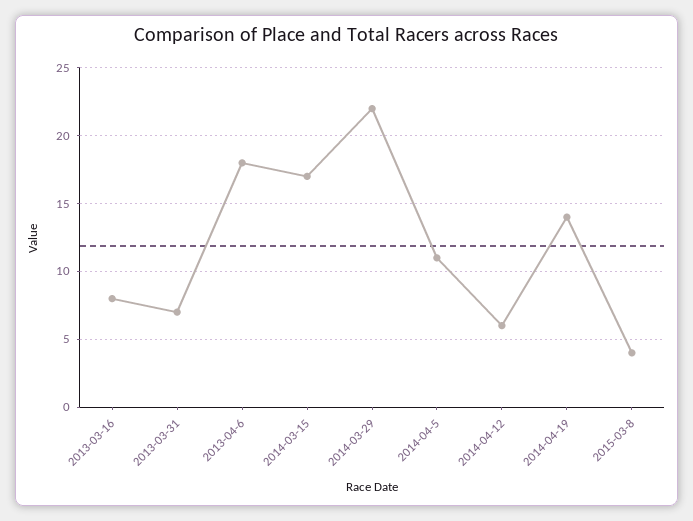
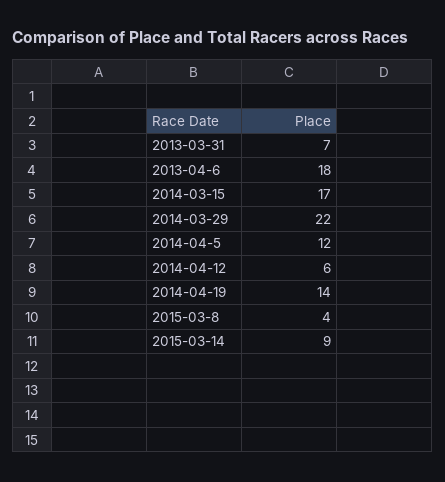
2013-03-16: 8 -> none
2014-04-5: 11 -> 12
2015-03-14: none -> 9

